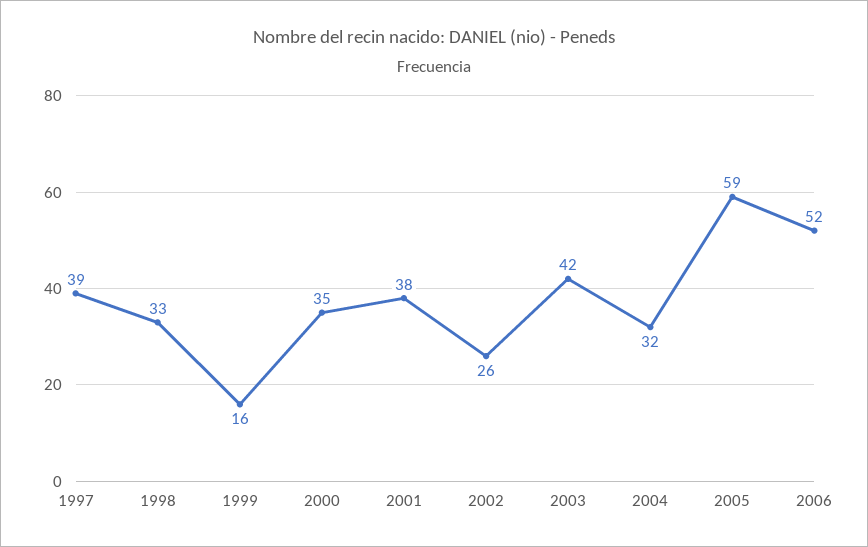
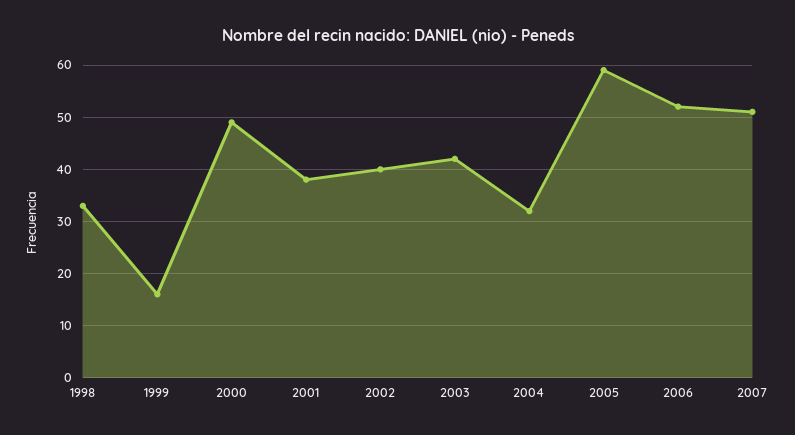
1997: 39 -> none
2000: 35 -> 50
2002: 26 -> 40
2007: none -> 50

